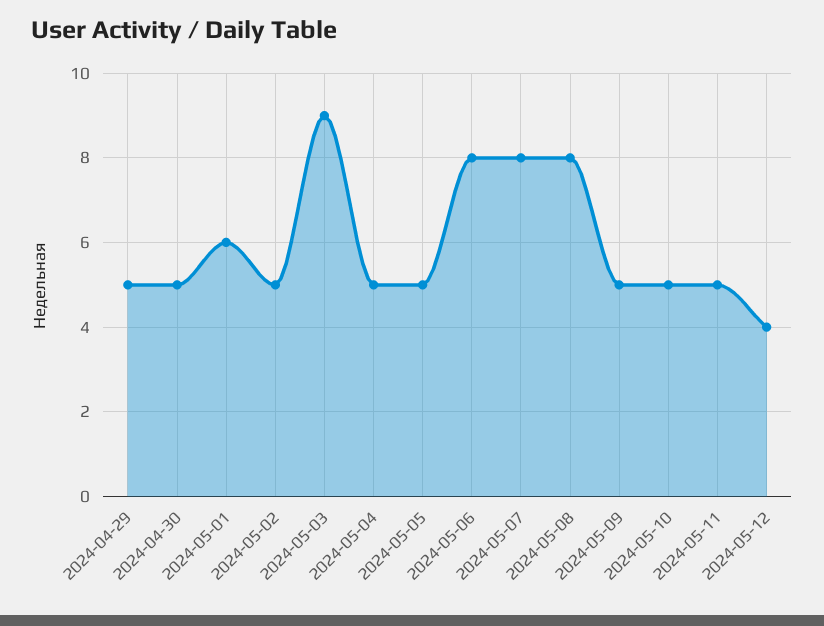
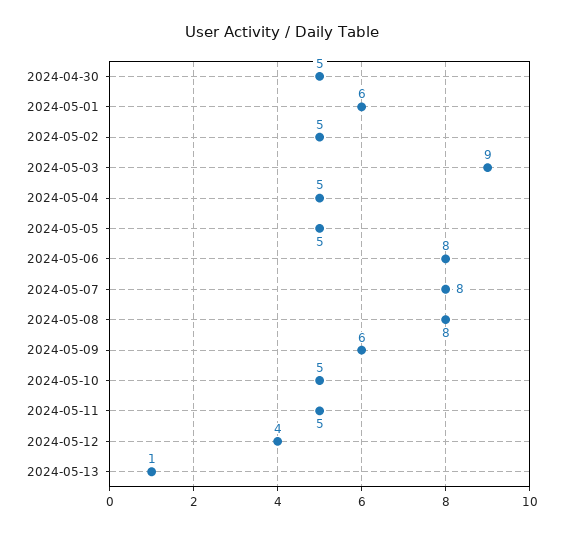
2024-04-29: 5 -> none
2024-05-09: 5 -> 6
2024-05-13: none -> 1

